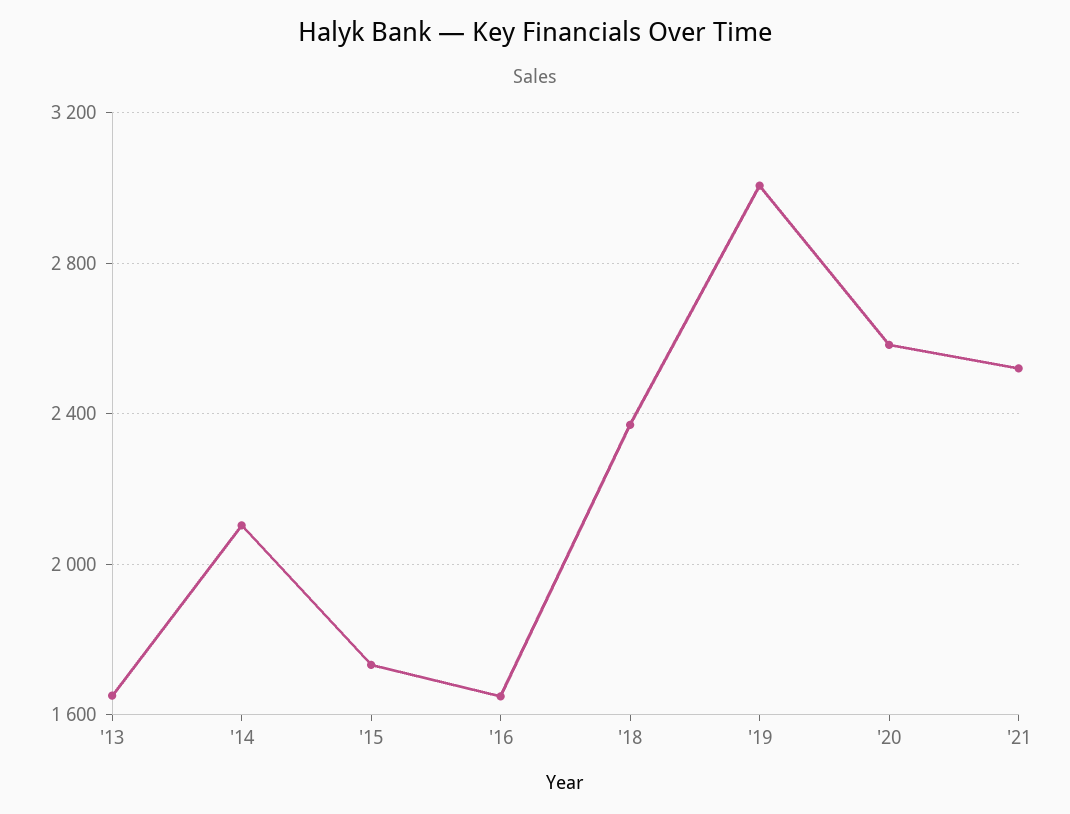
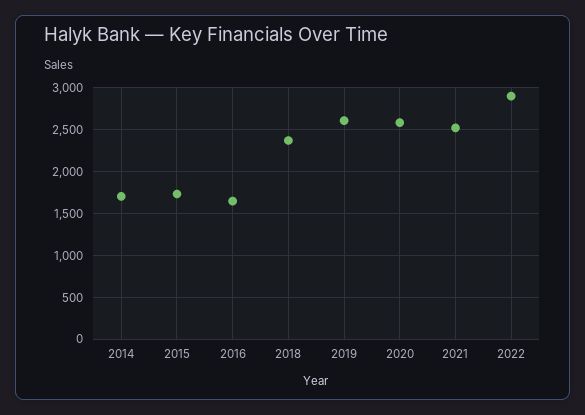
'13: 1650 -> none
'14: 2100 -> 1700
'19: 3000 -> 2600
2022: none -> 2900

